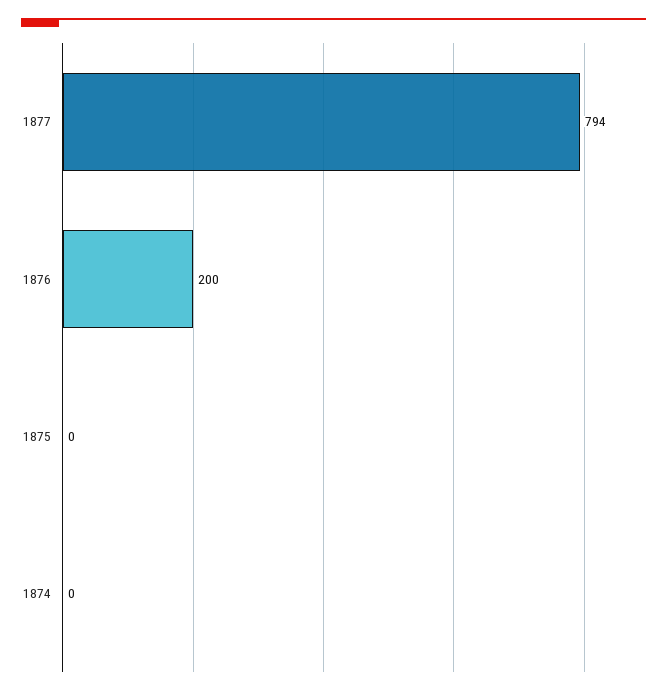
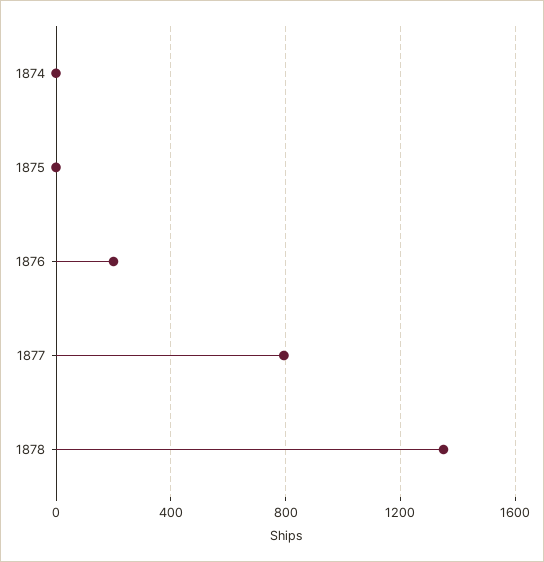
1878: none -> 1350

